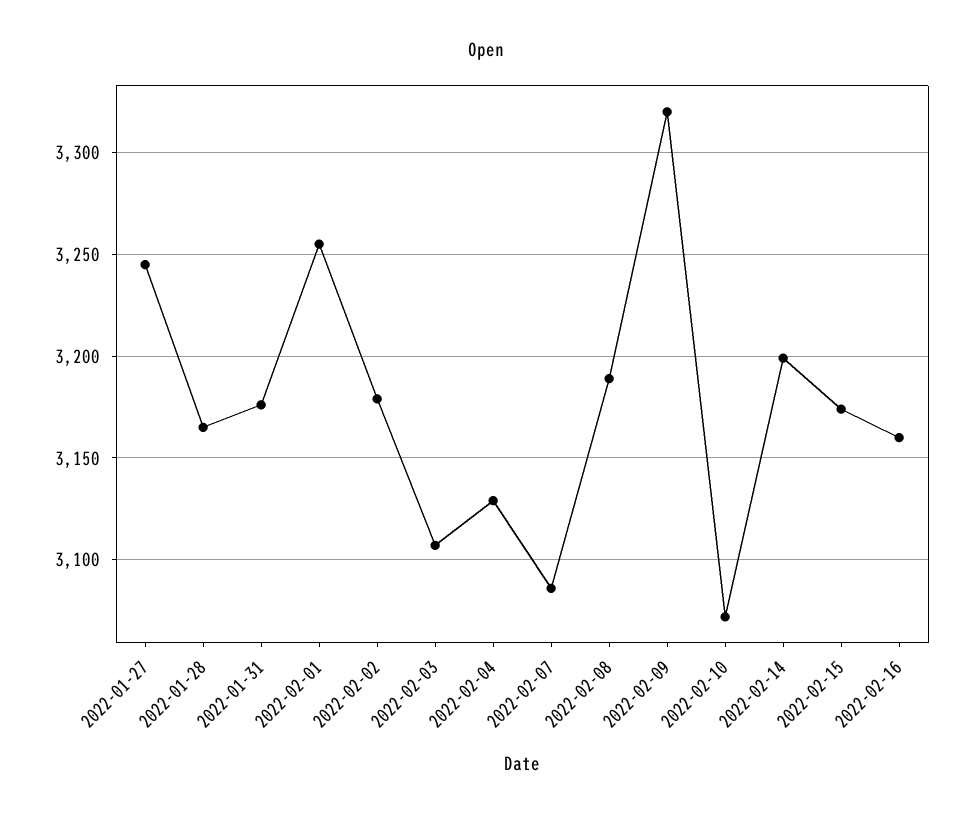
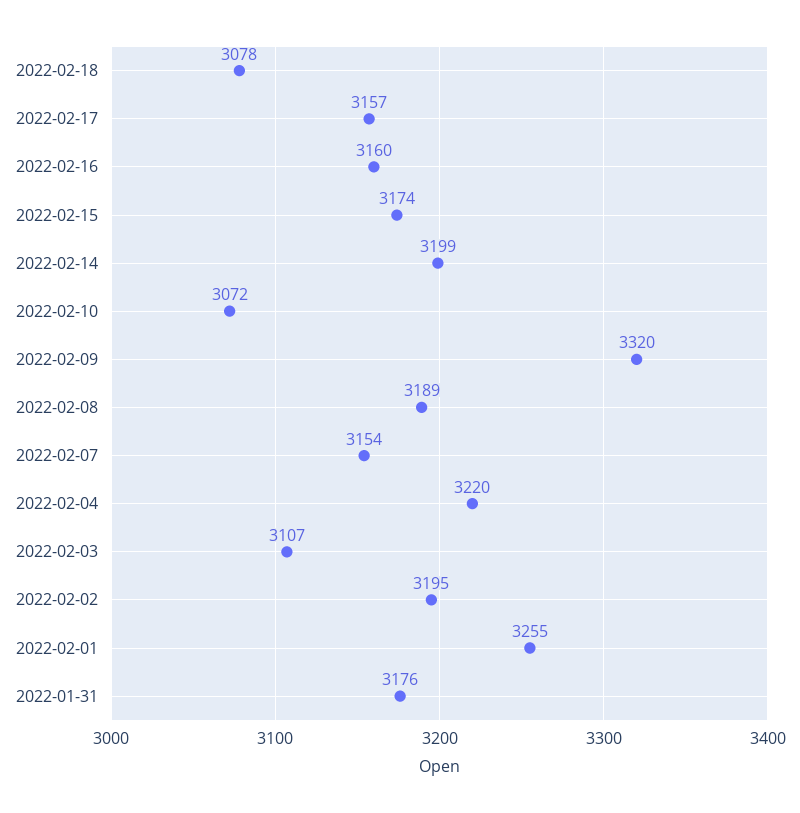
2022-01-27: 3245 -> none
2022-01-28: 3165 -> none
2022-02-02: 3180 -> 3195
2022-02-04: 3130 -> 3220
2022-02-07: 3085 -> 3154
2022-02-18: none -> 3078
2022-02-17: none -> 3157

